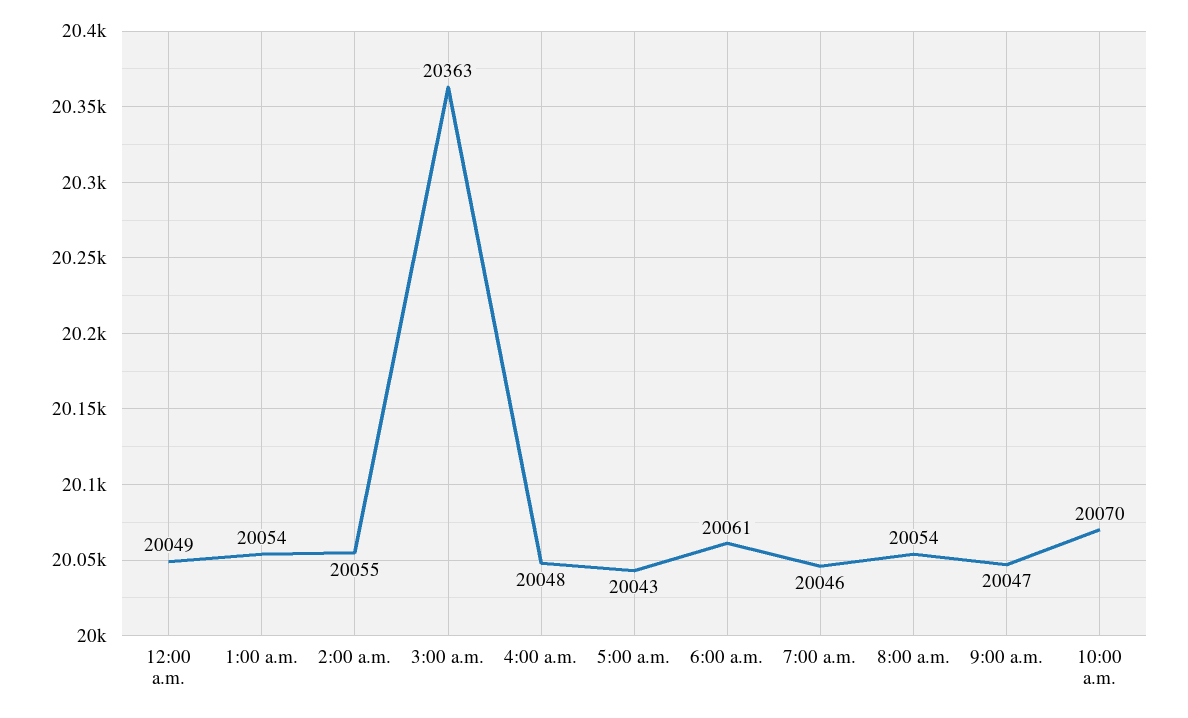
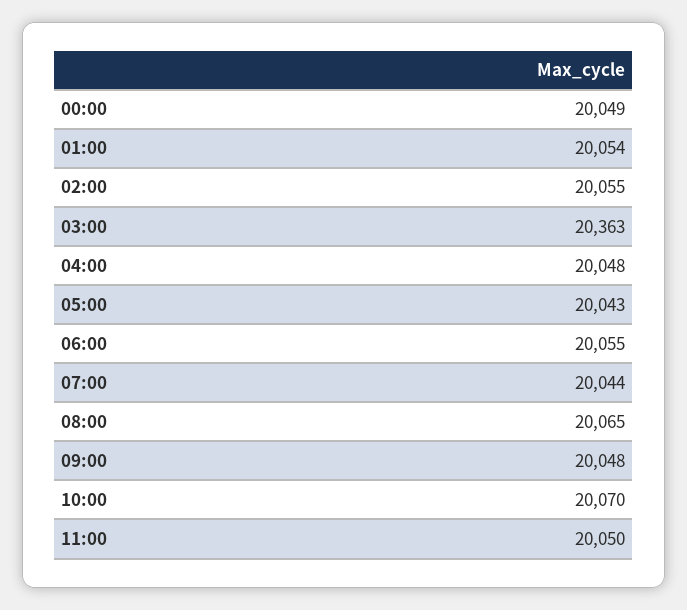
6:00 a.m.: 20061 -> 20055
7:00 a.m.: 20046 -> 20044
8:00 a.m.: 20054 -> 20065
9:00 a.m.: 20047 -> 20048
11:00: none -> 20050

